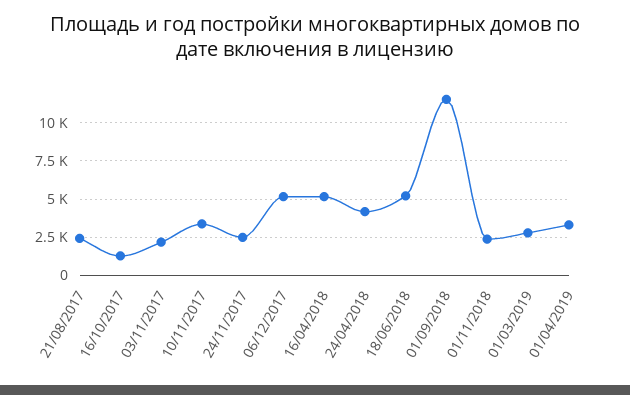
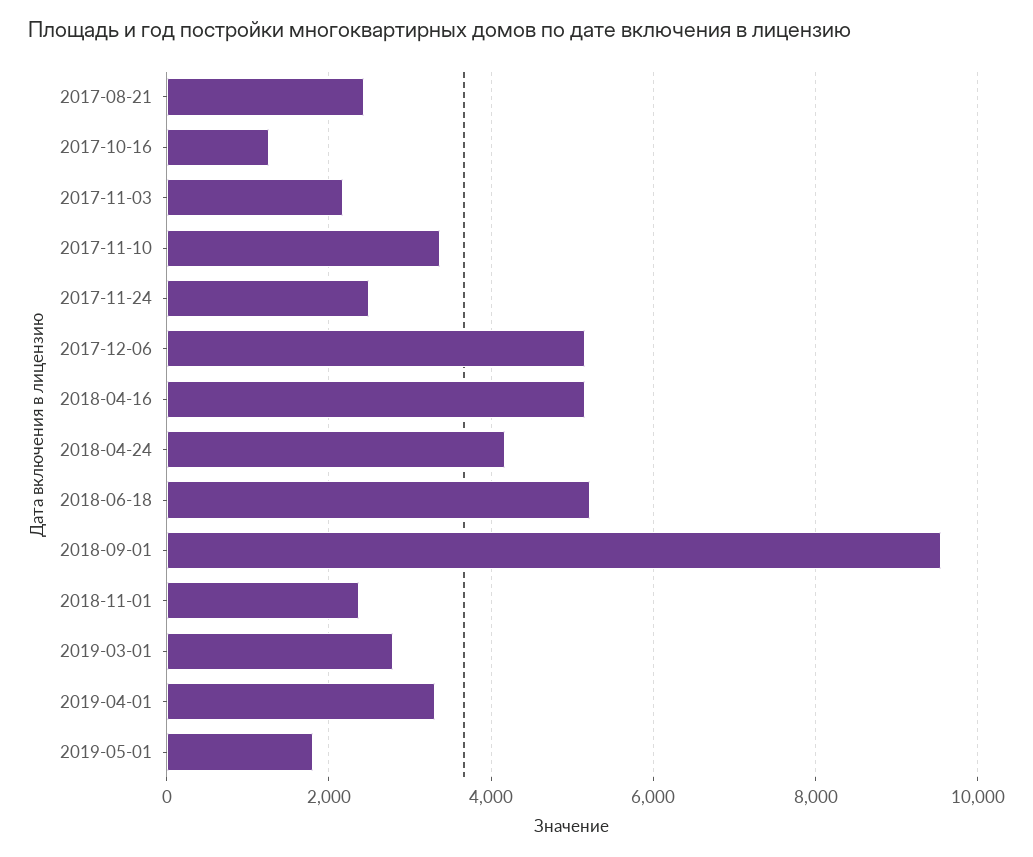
01/09/2018: 11500 -> 9600
2019-05-01: none -> 1800

